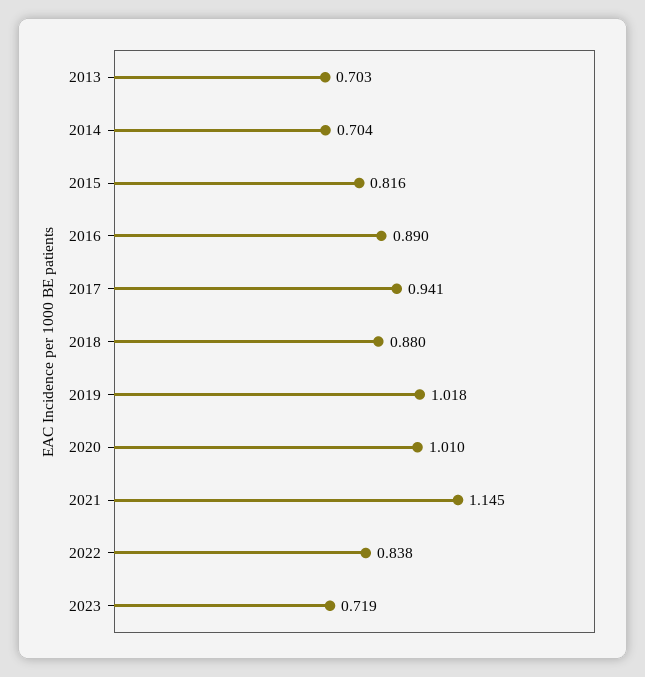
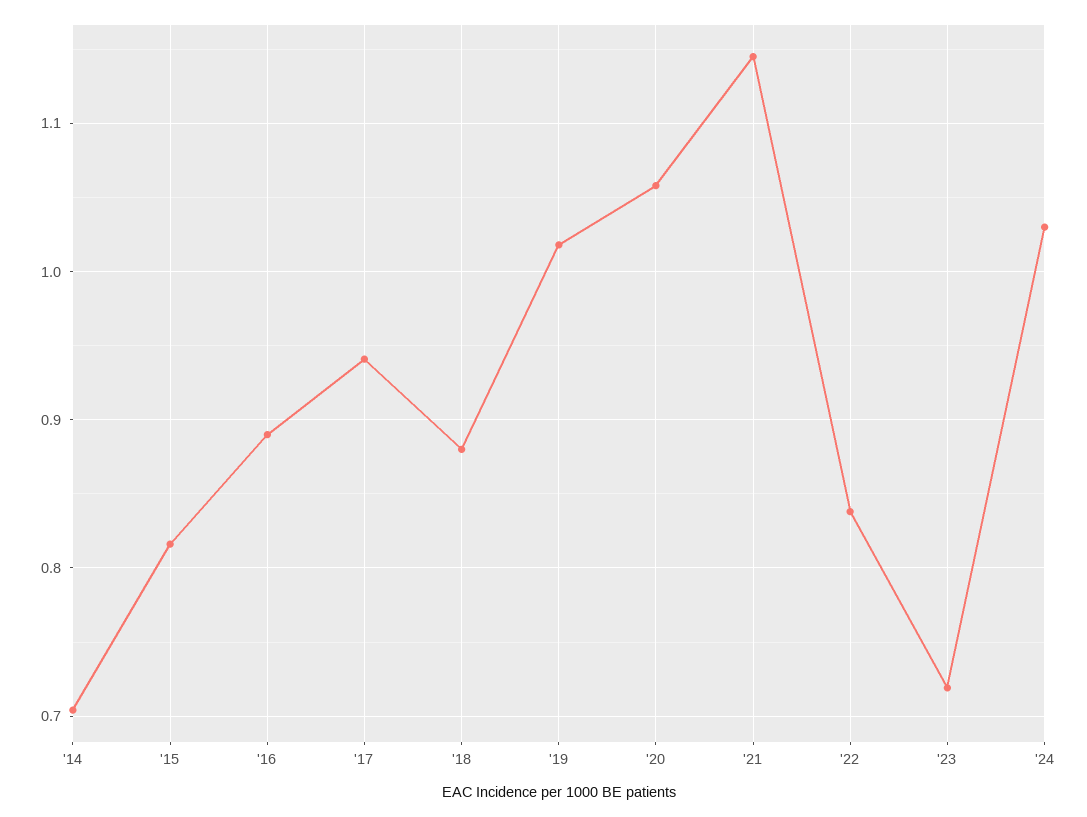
2013: 0.703 -> none
2020: 1.01 -> 1.06
'24: none -> 1.03

